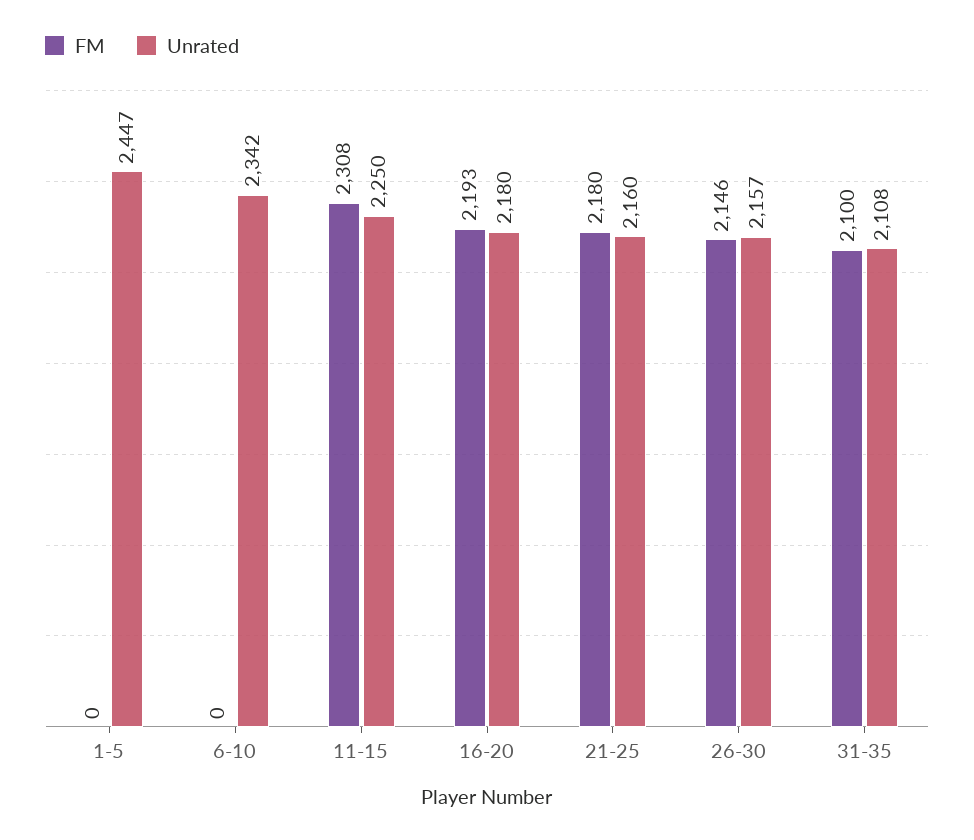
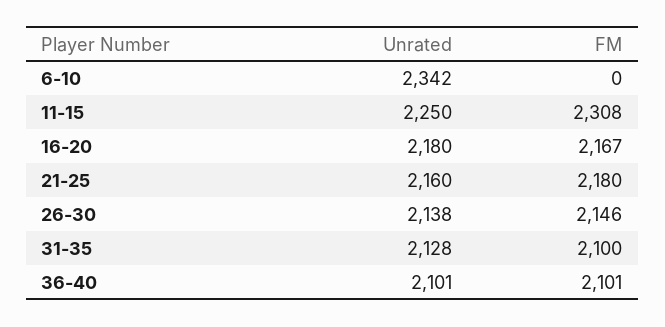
FM, 1-5: 0 -> none
Unrated, 1-5: 2447 -> none
FM, 16-20: 2193 -> 2167
Unrated, 26-30: 2157 -> 2138
Unrated, 31-35: 2108 -> 2128
Unrated, 36-40: none -> 2101
FM, 36-40: none -> 2101

